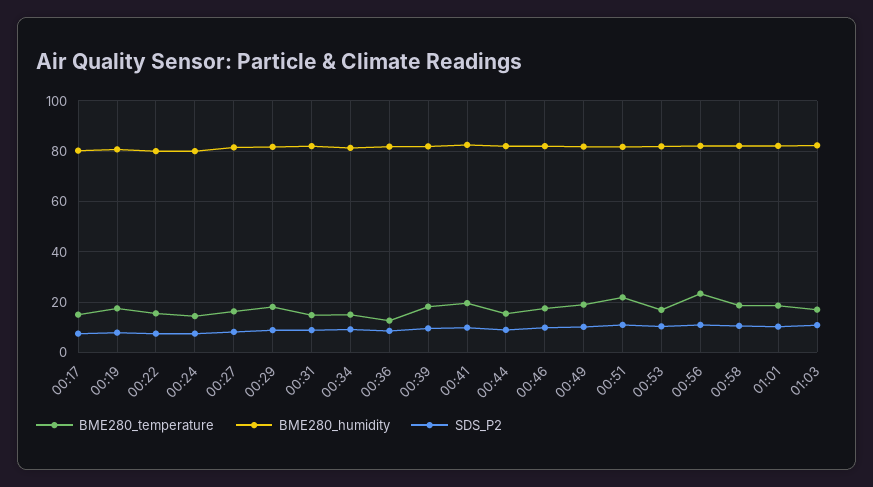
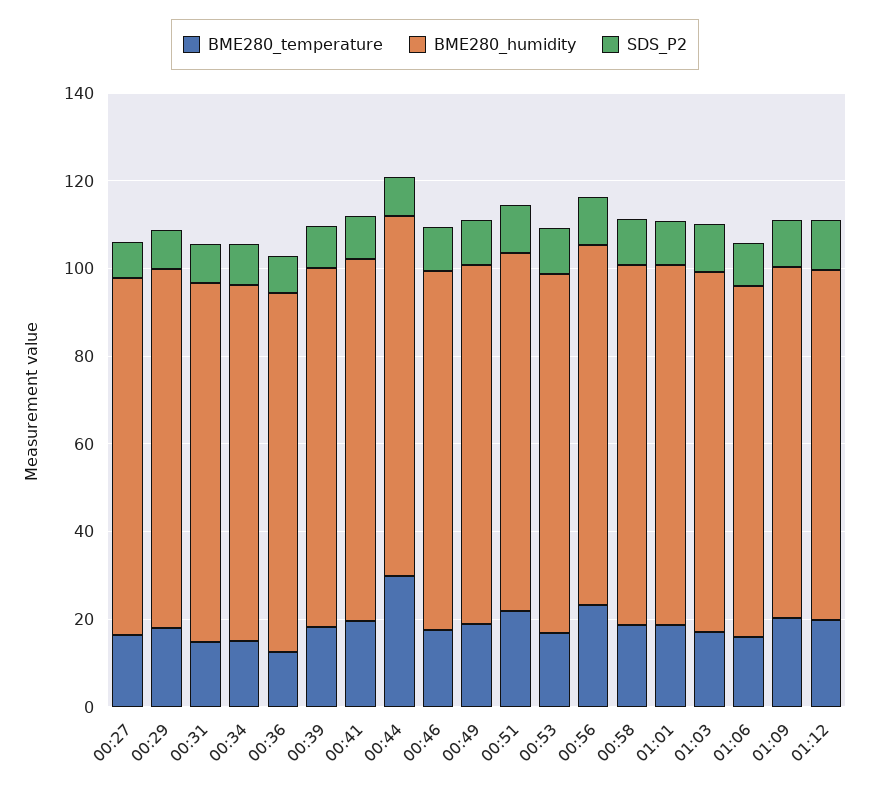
BME280_temperature, 00:17: 15 -> none
BME280_humidity, 00:17: 80 -> none
SDS_P2, 00:17: 7.5 -> none
BME280_temperature, 00:19: 17.5 -> none
BME280_humidity, 00:19: 80 -> none
SDS_P2, 00:19: 7.5 -> none
BME280_temperature, 00:22: 15 -> none
BME280_humidity, 00:22: 80 -> none
SDS_P2, 00:22: 7.5 -> none
BME280_temperature, 00:24: 15 -> none
BME280_humidity, 00:24: 80 -> none
SDS_P2, 00:24: 7.5 -> none
BME280_temperature, 00:44: 15 -> 30
BME280_temperature, 01:06: none -> 15
BME280_humidity, 01:06: none -> 80
SDS_P2, 01:06: none -> 10
BME280_temperature, 01:09: none -> 20
BME280_humidity, 01:09: none -> 80
SDS_P2, 01:09: none -> 10
BME280_temperature, 01:12: none -> 20
BME280_humidity, 01:12: none -> 80
SDS_P2, 01:12: none -> 10

